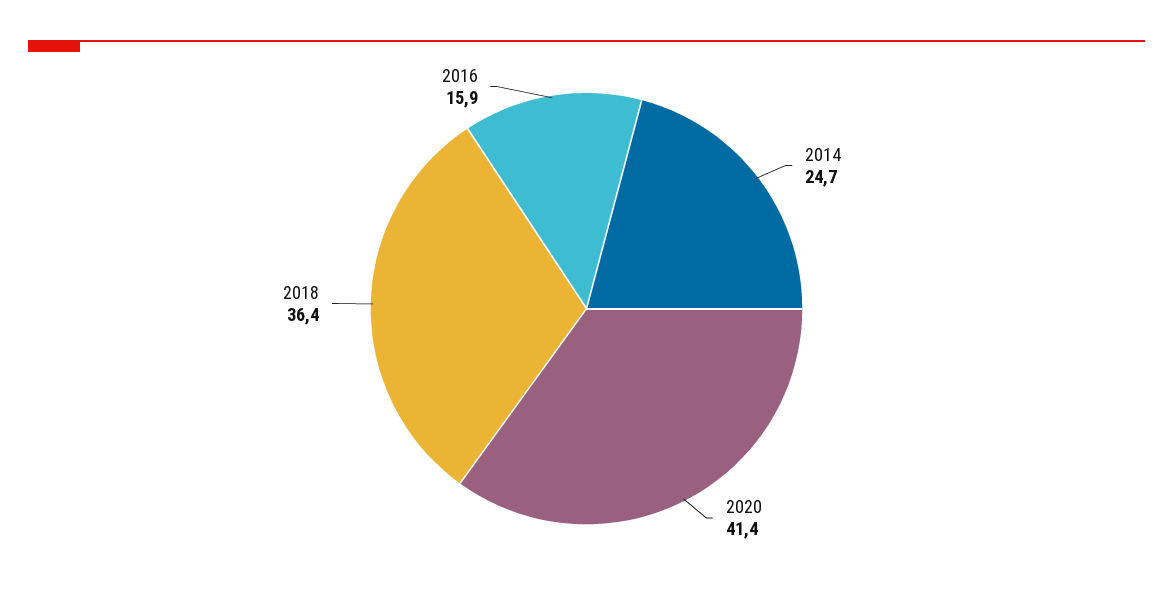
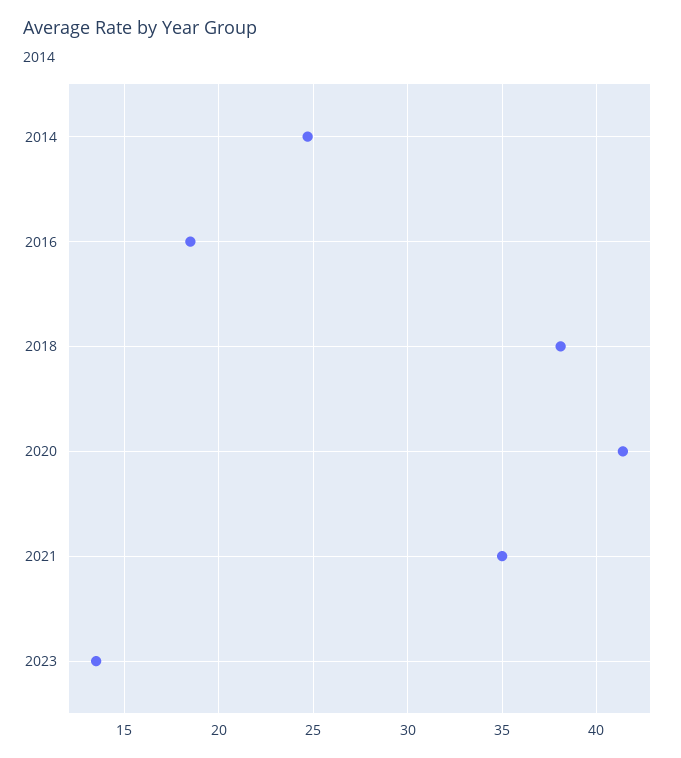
2018: 36.4 -> 38
2016: 15.9 -> 18.5
2021: none -> 35
2023: none -> 13.5

